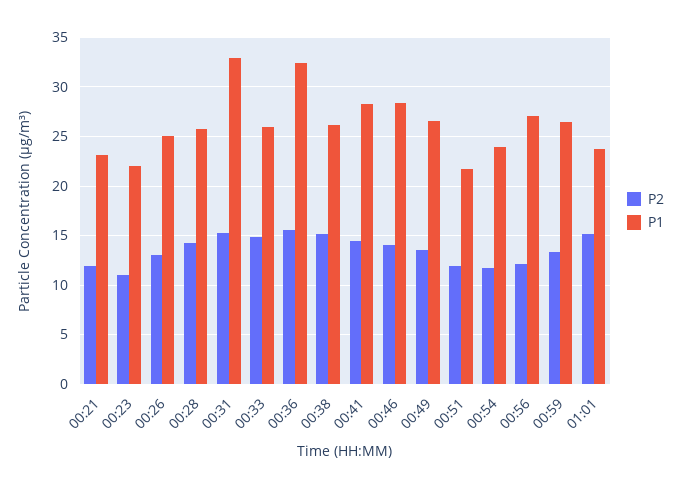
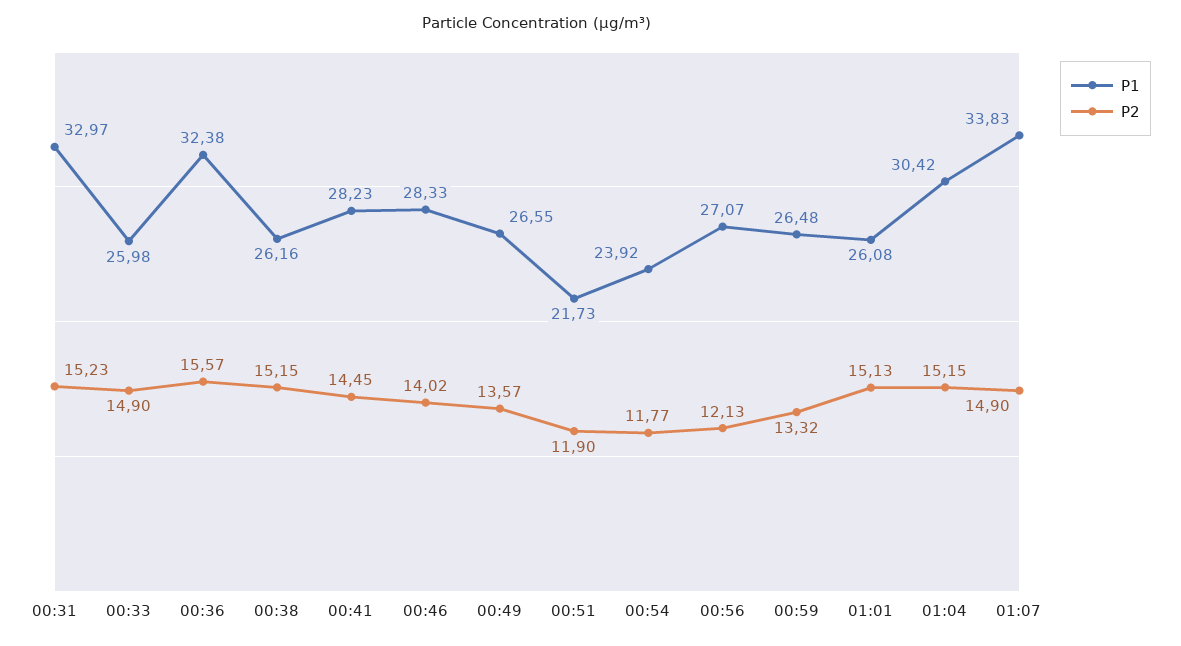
P2, 00:21: 12 -> none
P1, 00:21: 23 -> none
P2, 00:23: 11 -> none
P1, 00:23: 22 -> none
P2, 00:26: 13 -> none
P1, 00:26: 25 -> none
P2, 00:28: 14 -> none
P1, 00:28: 26 -> none
P1, 01:01: 24 -> 26.08
P1, 01:04: none -> 30.42
P2, 01:04: none -> 15.15
P1, 01:07: none -> 33.83
P2, 01:07: none -> 14.9

